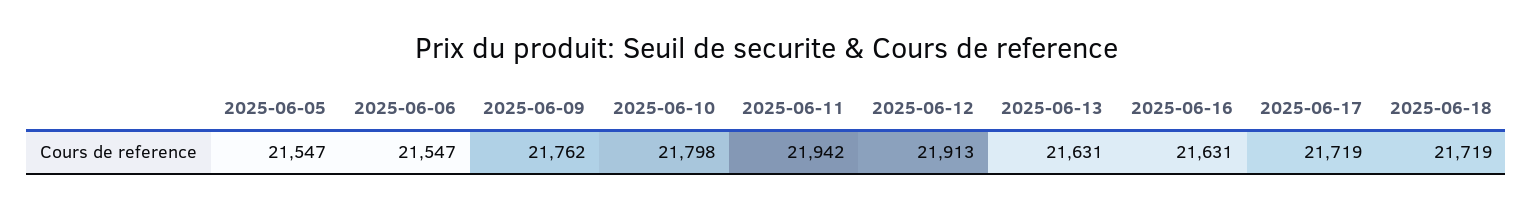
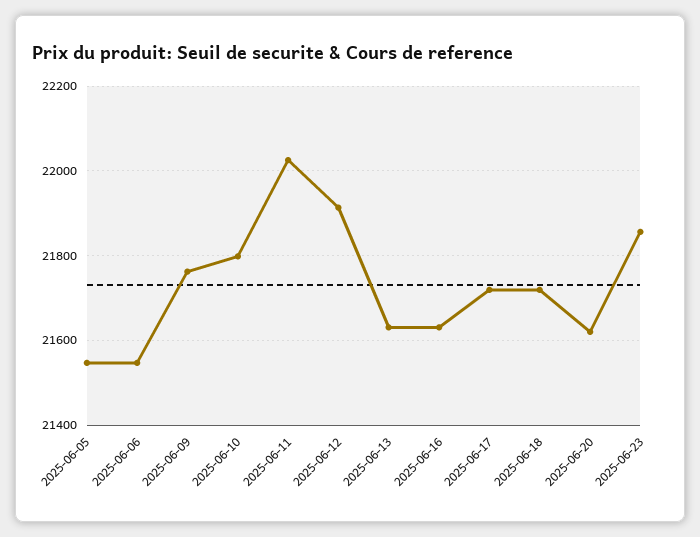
2025-06-11: 21942 -> 22020
2025-06-20: none -> 21620
2025-06-23: none -> 21860

